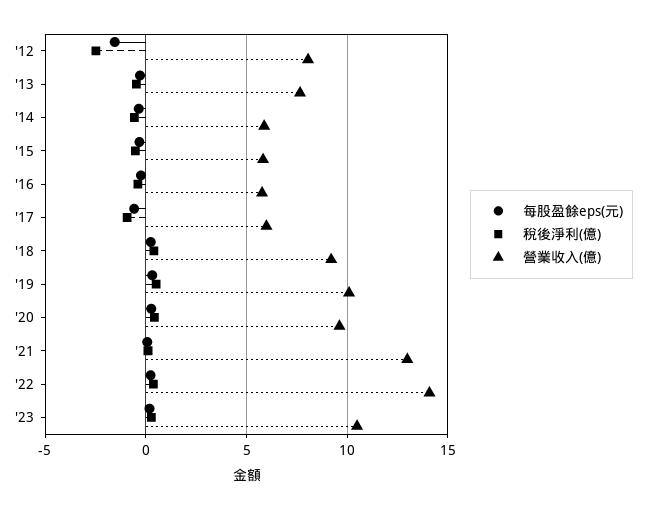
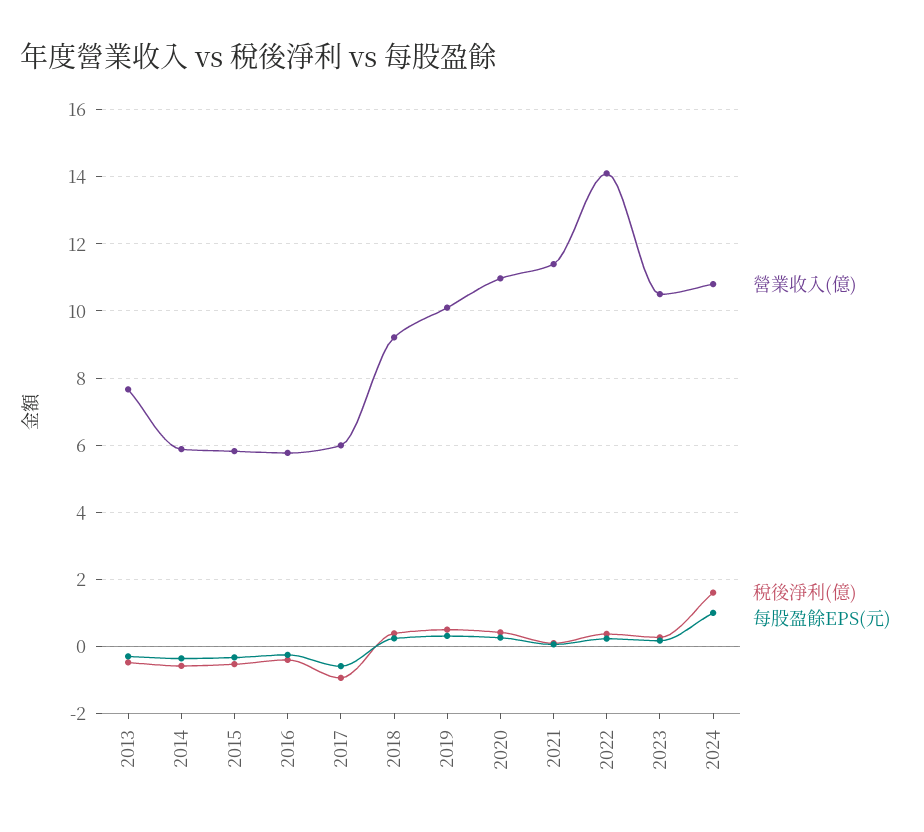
每股盈餘eps(元), '12: -1.5 -> none
稅後淨利(億), '12: -2.5 -> none
營業收入(億), '12: 8 -> none
營業收入(億), '20: 9.5 -> 11
營業收入(億), '21: 13 -> 11.4
營業收入(億), 2024: none -> 10.8
稅後淨利(億), 2024: none -> 1.6
每股盈餘eps(元), 2024: none -> 1

